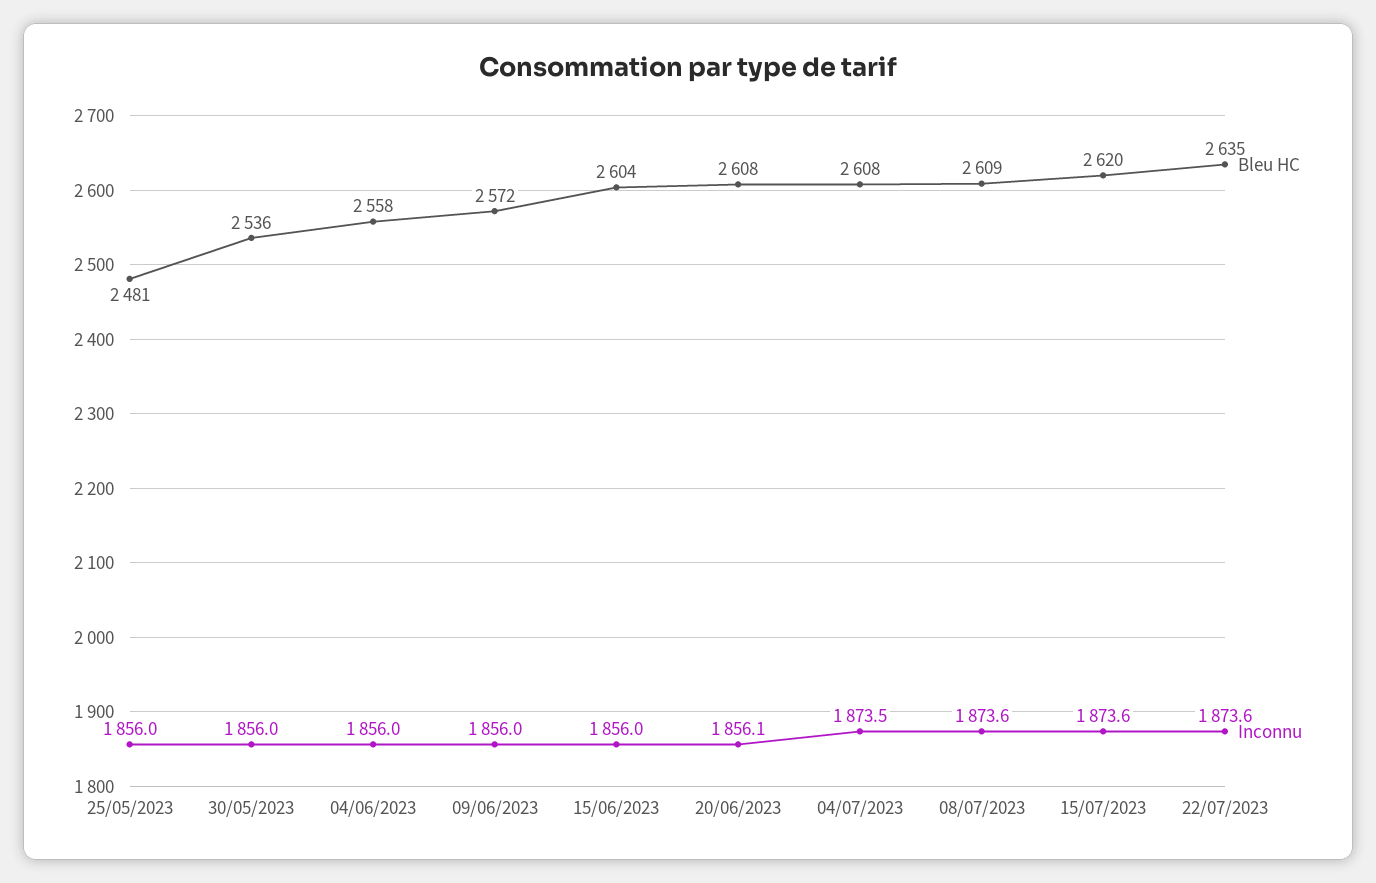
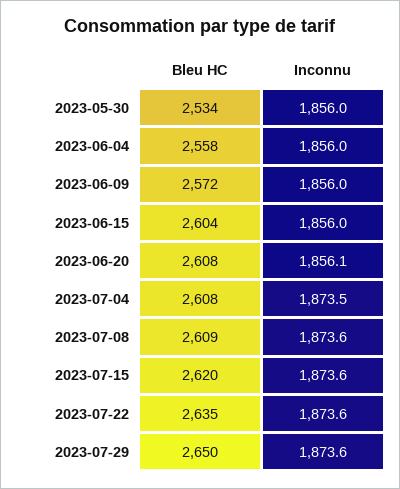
Bleu HC, 25/05/2023: 2481 -> none
Inconnu, 25/05/2023: 1856 -> none
Bleu HC, 30/05/2023: 2536 -> 2534
Bleu HC, 2023-07-29: none -> 2650
Inconnu, 2023-07-29: none -> 1873.6

